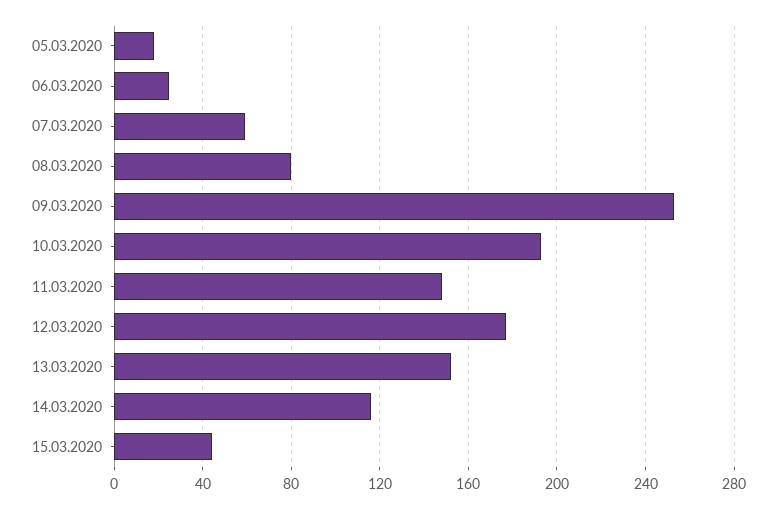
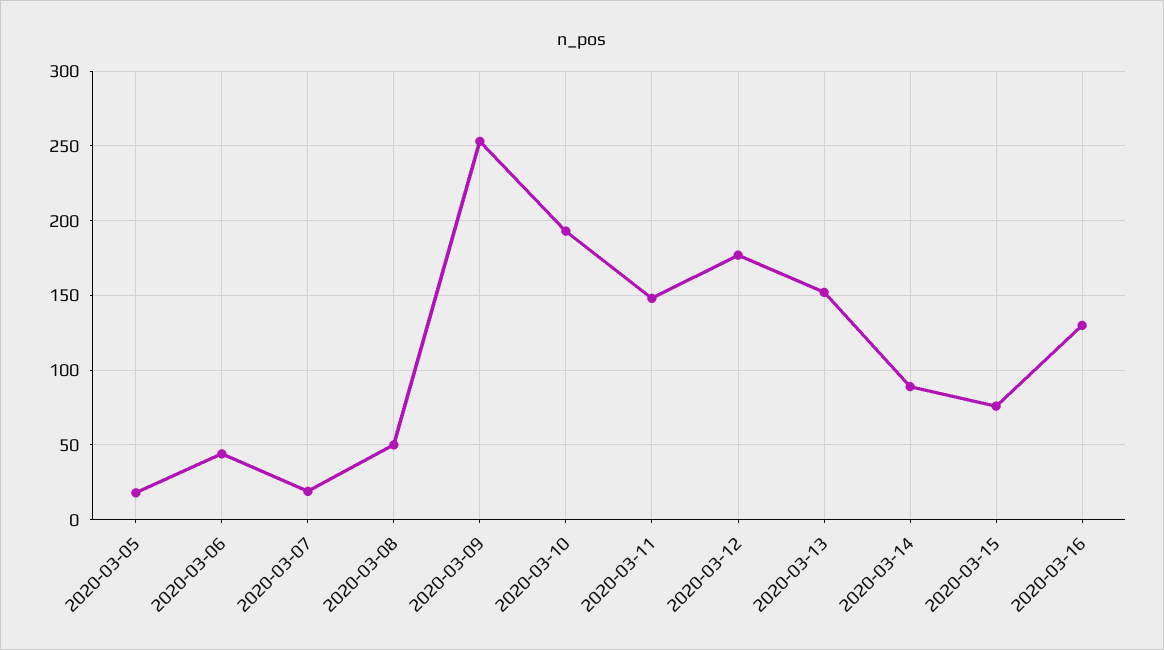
06.03.2020: 25 -> 45
07.03.2020: 60 -> 20
08.03.2020: 80 -> 50
14.03.2020: 115 -> 90
15.03.2020: 45 -> 75
2020-03-16: none -> 130

